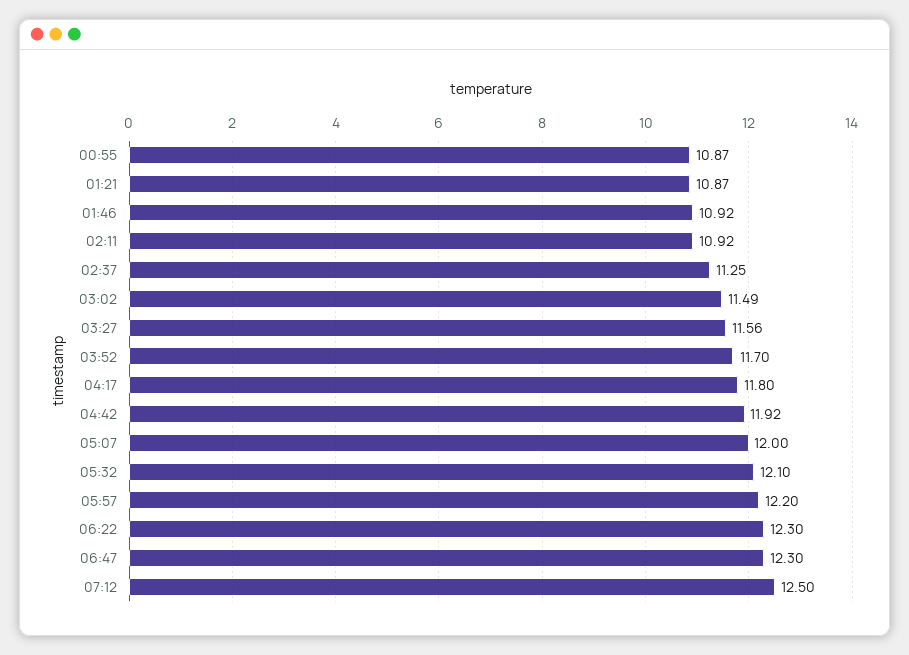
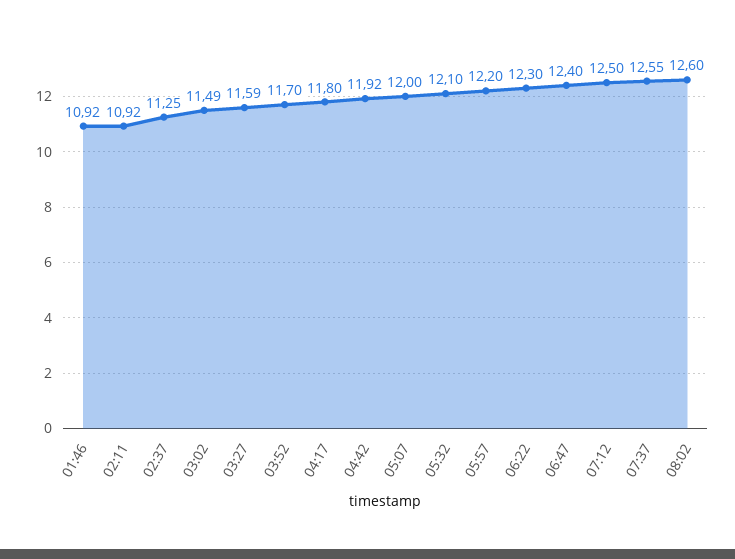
00:55: 10.87 -> none
01:21: 10.87 -> none
03:27: 11.56 -> 11.59
06:47: 12.3 -> 12.4
07:37: none -> 12.55
08:02: none -> 12.6

